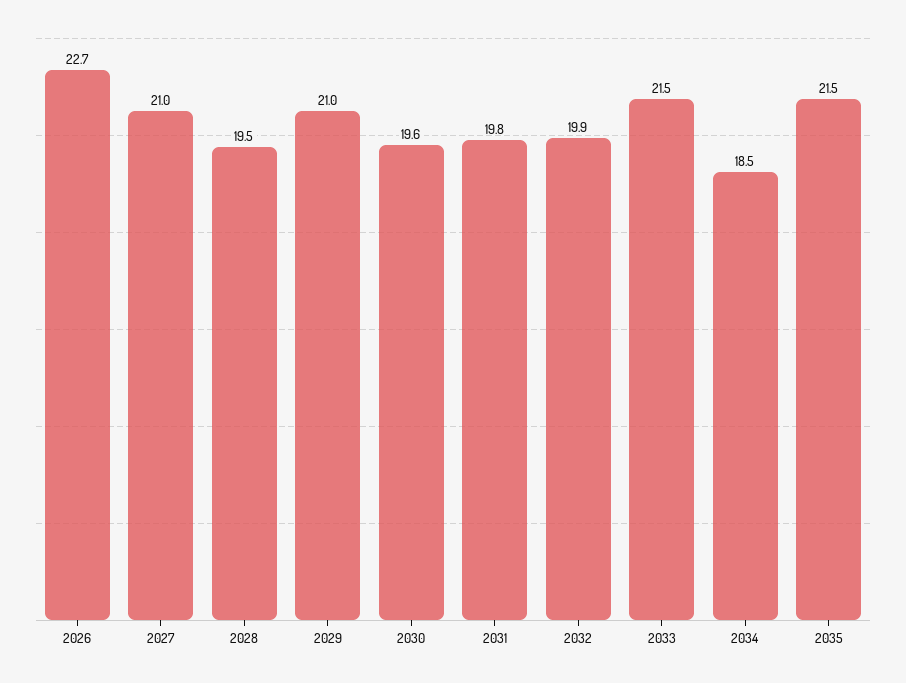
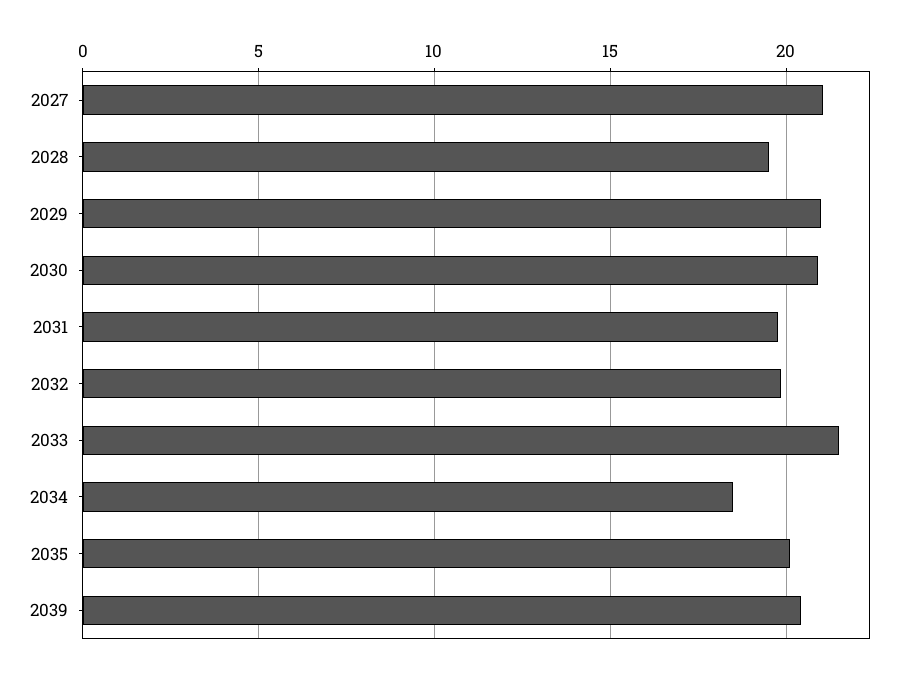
2026: 22.7 -> none
2030: 19.6 -> 21
2035: 21.5 -> 20
2039: none -> 20.5

